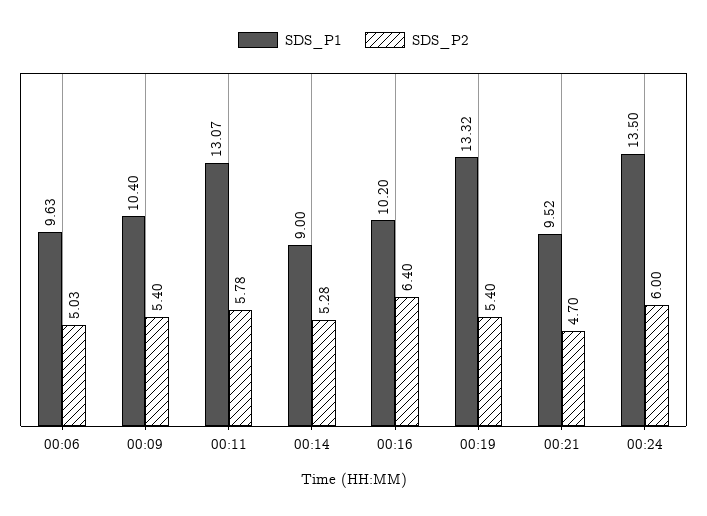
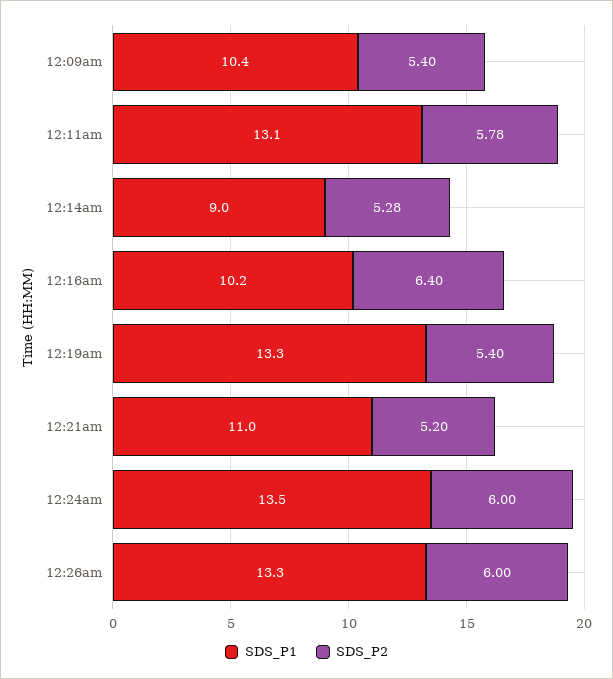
SDS_P1, 00:06: 9.63 -> none
SDS_P2, 00:06: 5.03 -> none
SDS_P1, 00:21: 9.52 -> 11
SDS_P2, 00:21: 4.7 -> 5.2
SDS_P1, 12:26am: none -> 13.3
SDS_P2, 12:26am: none -> 6

